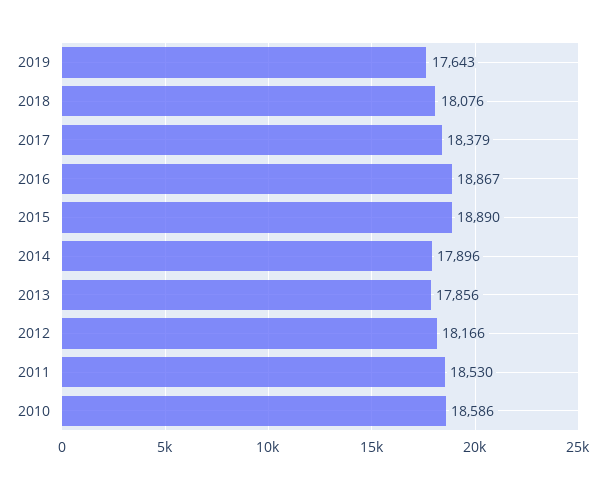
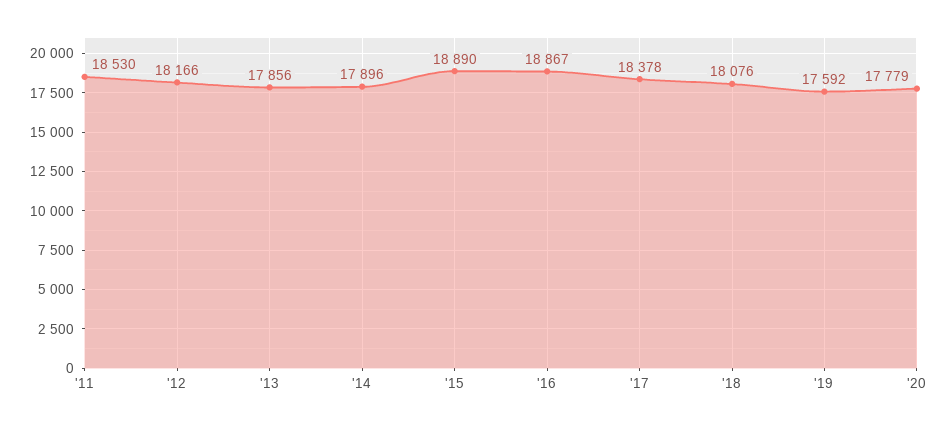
2019: 17643 -> 17592
2017: 18379 -> 18378
2010: 18586 -> none
'20: none -> 17779

